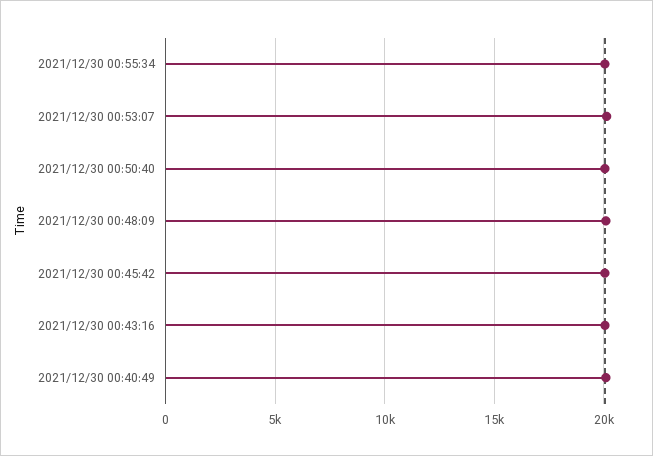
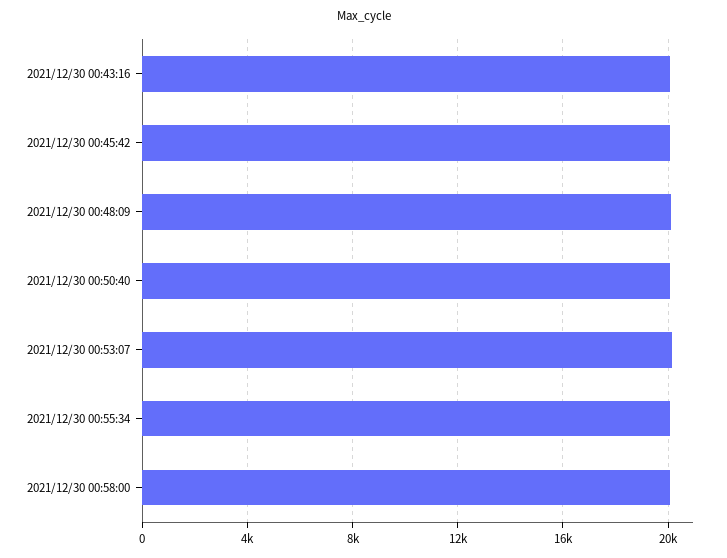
2021/12/30 00:40:49: 20000 -> none
2021/12/30 00:58:00: none -> 20000

